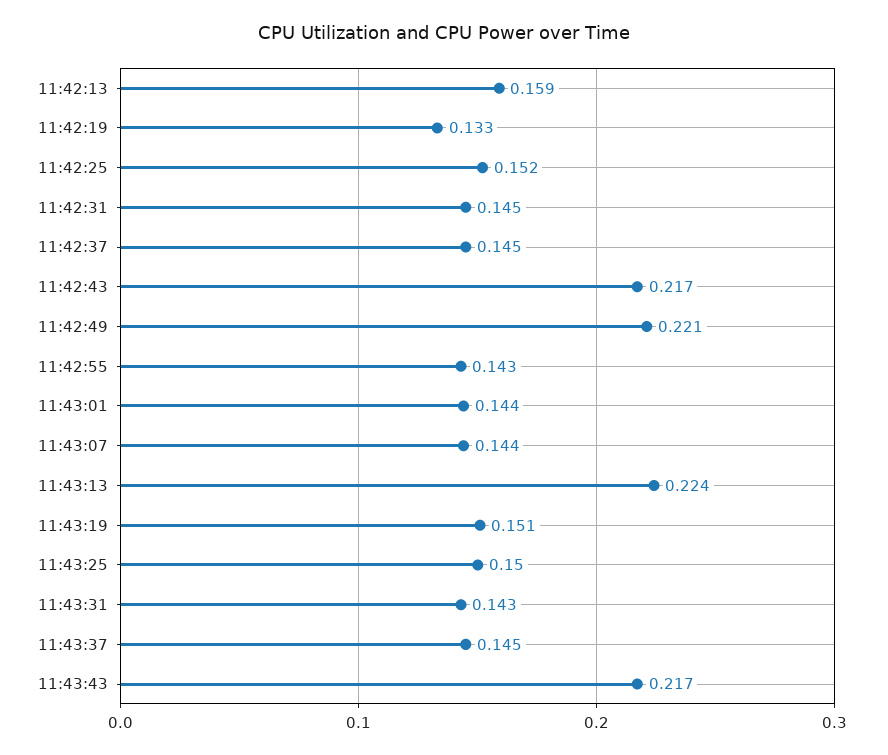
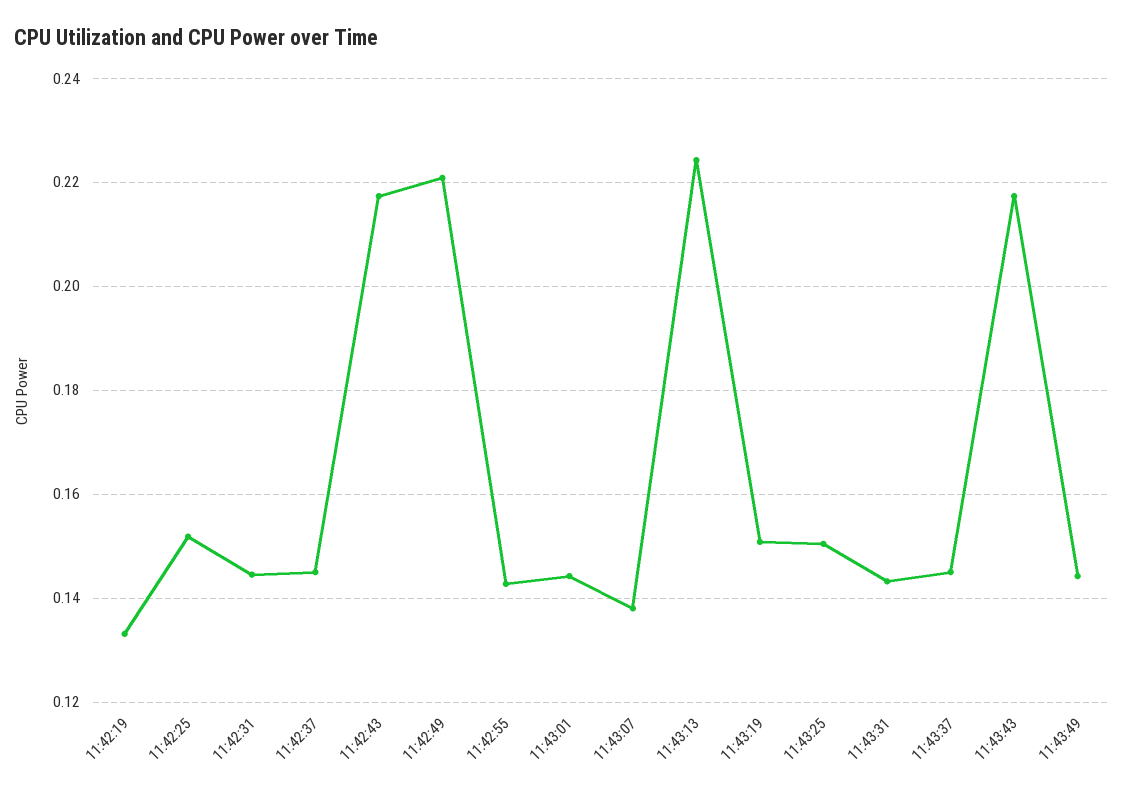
11:42:13: 0.159 -> none
11:43:07: 0.144 -> 0.138
11:43:49: none -> 0.144

